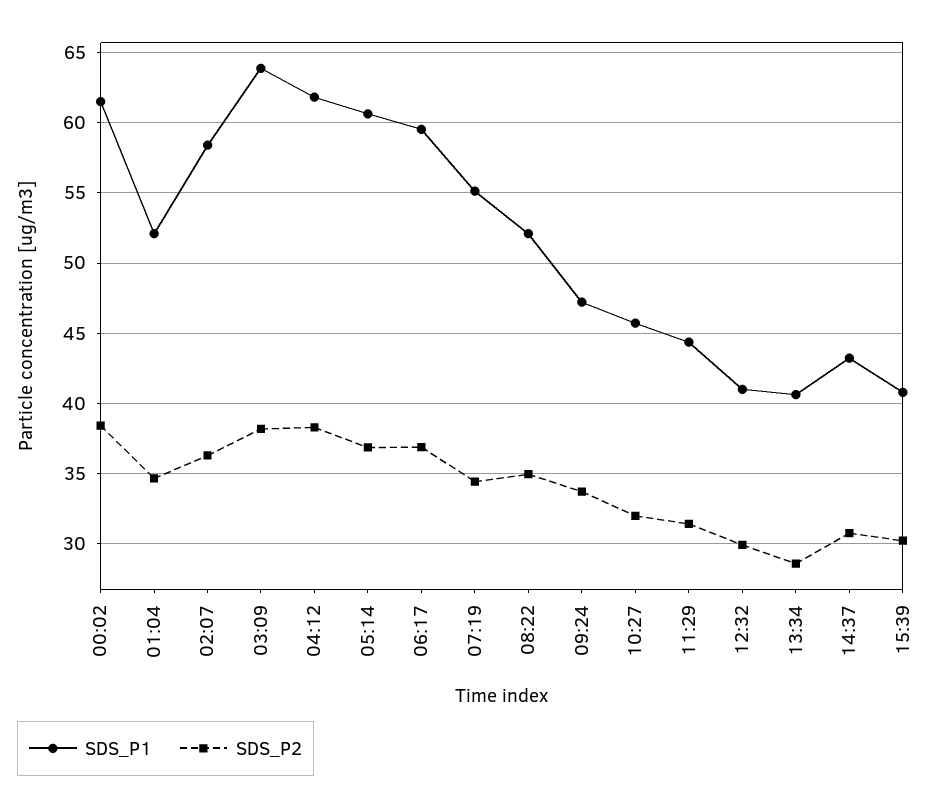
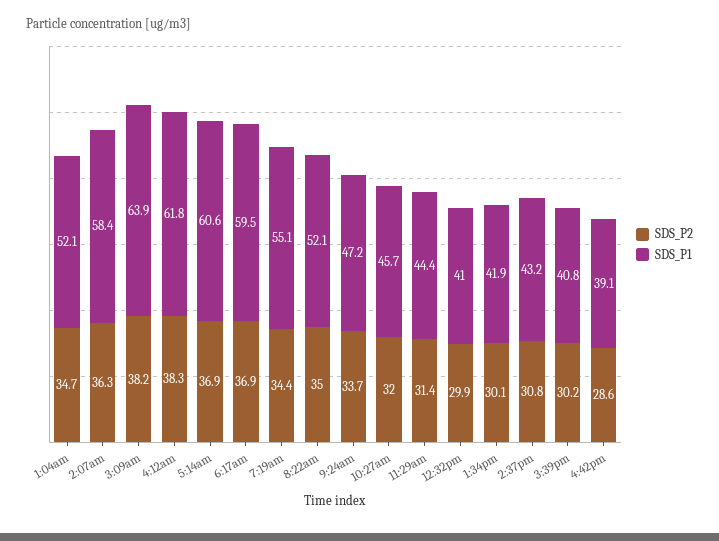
SDS_P1, 00:02: 61.5 -> none
SDS_P2, 00:02: 38.5 -> none
SDS_P1, 13:34: 40.5 -> 41.9
SDS_P2, 13:34: 28.5 -> 30.1
SDS_P2, 4:42pm: none -> 28.6
SDS_P1, 4:42pm: none -> 39.1

